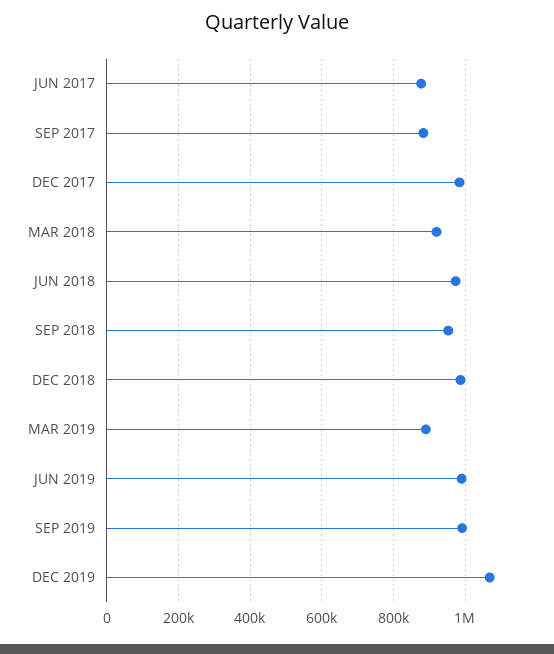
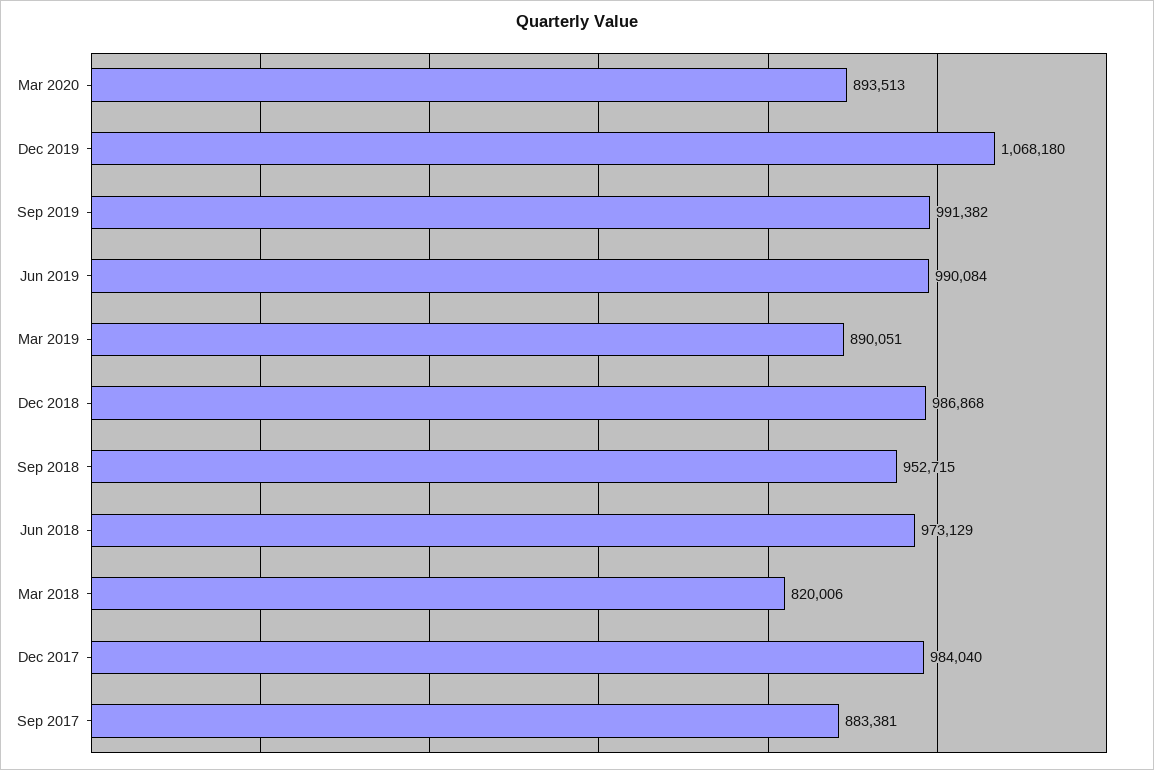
JUN 2017: 880000 -> none
MAR 2018: 920000 -> 820006
Mar 2020: none -> 893513

